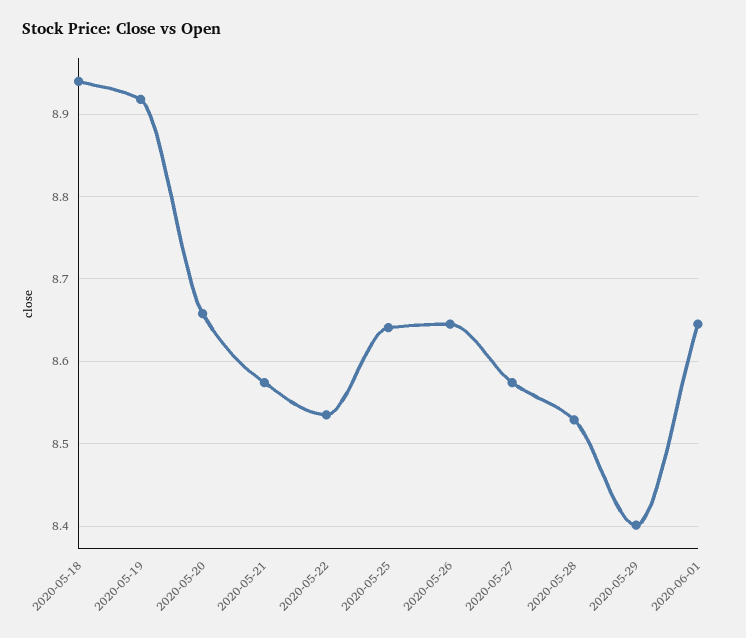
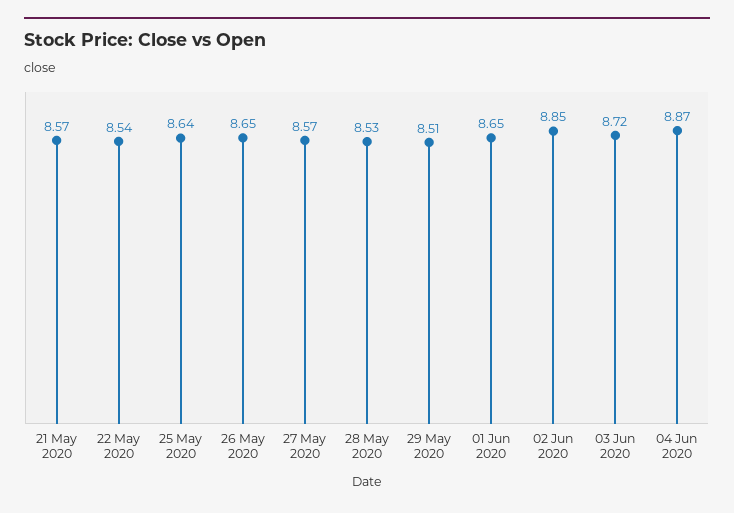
2020-05-18: 8.94 -> none
2020-05-19: 8.92 -> none
2020-05-20: 8.66 -> none
2020-05-29: 8.4 -> 8.51
02 Jun 2020: none -> 8.85
03 Jun 2020: none -> 8.72
04 Jun 2020: none -> 8.87

